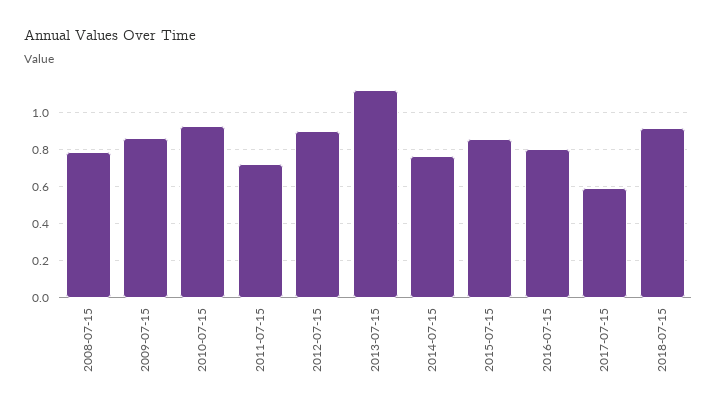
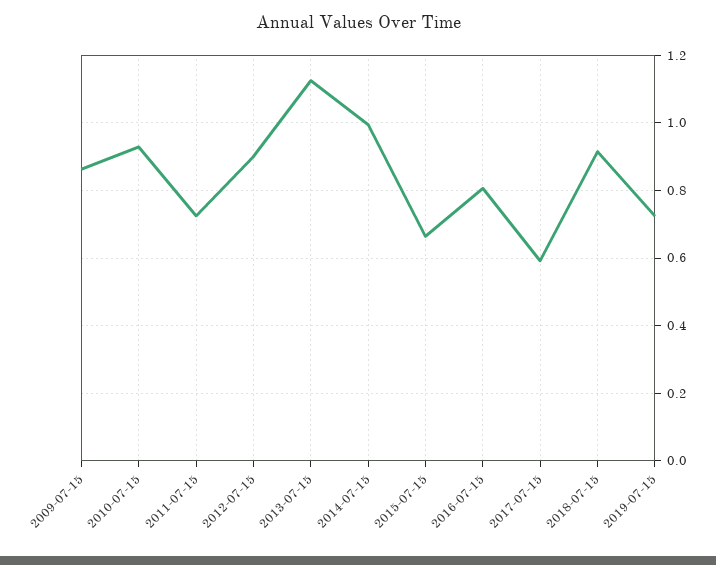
2008-07-15: 0.8 -> none
2014-07-15: 0.75 -> 1
2015-07-15: 0.85 -> 0.66
2019-07-15: none -> 0.72

